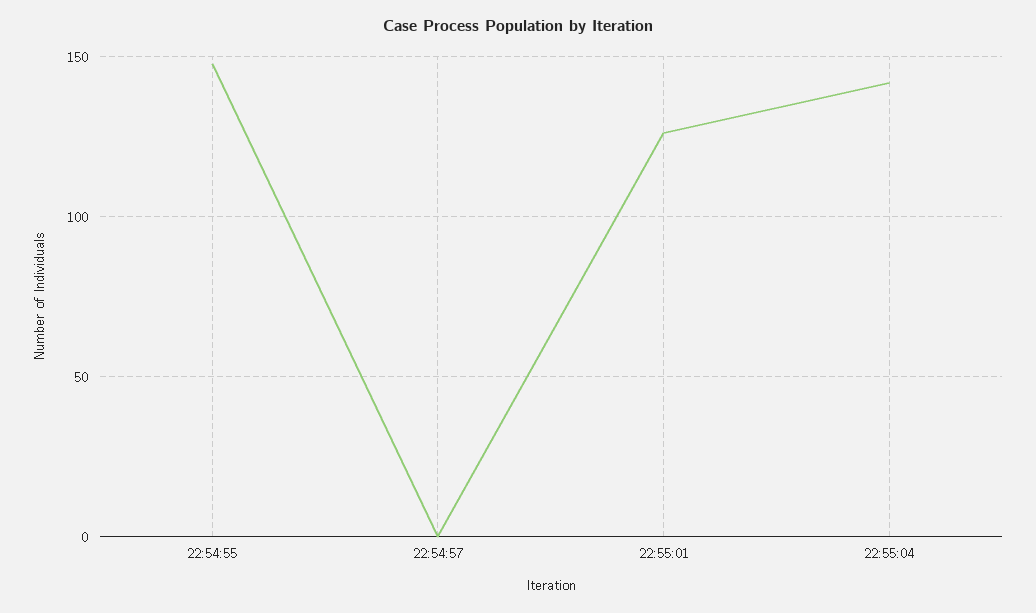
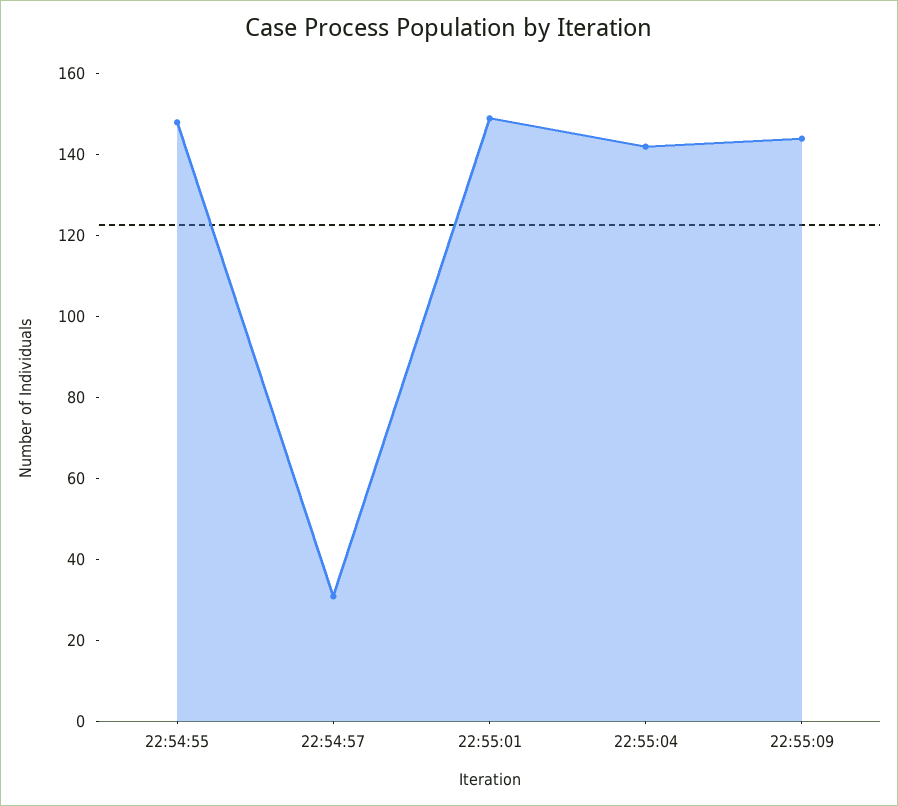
22:54:57: 0 -> 30
22:55:01: 125 -> 150
22:55:09: none -> 145

